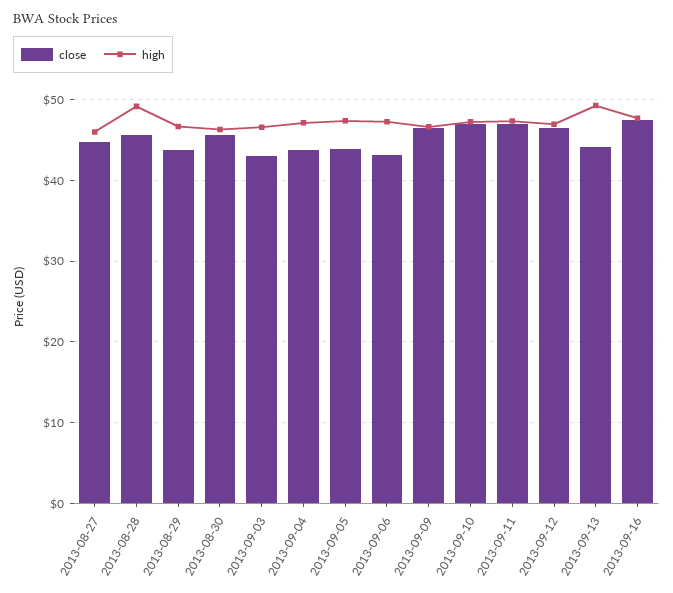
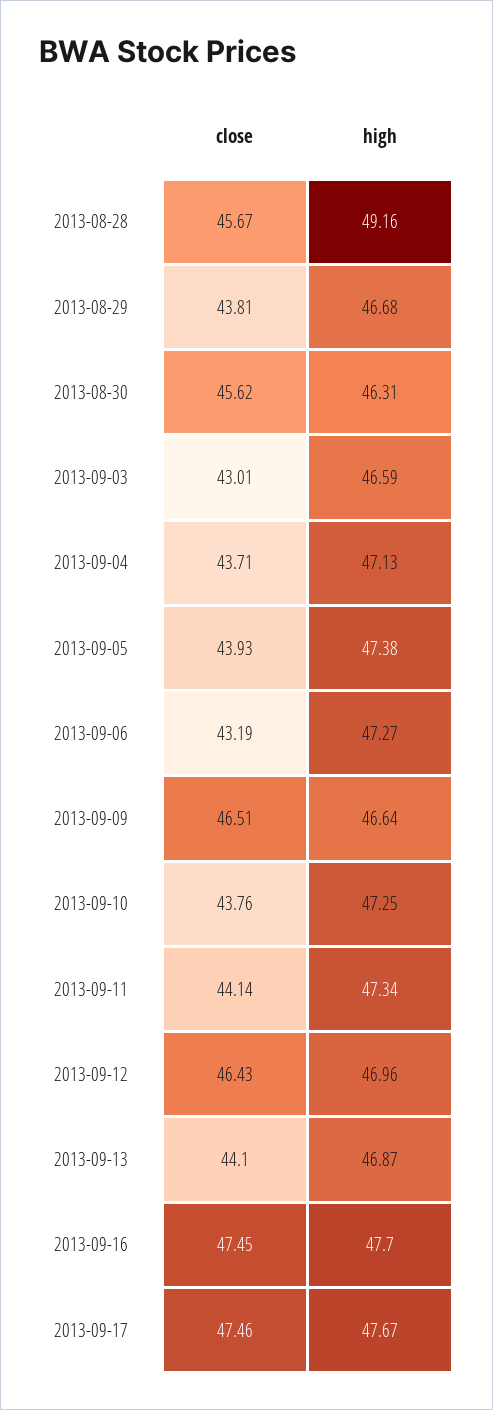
close, 2013-08-27: 45 -> none
high, 2013-08-27: 46 -> none
close, 2013-09-10: 47 -> 43.76
close, 2013-09-11: 47 -> 44.14
high, 2013-09-13: 49 -> 46.87
close, 2013-09-17: none -> 47.46
high, 2013-09-17: none -> 47.67

